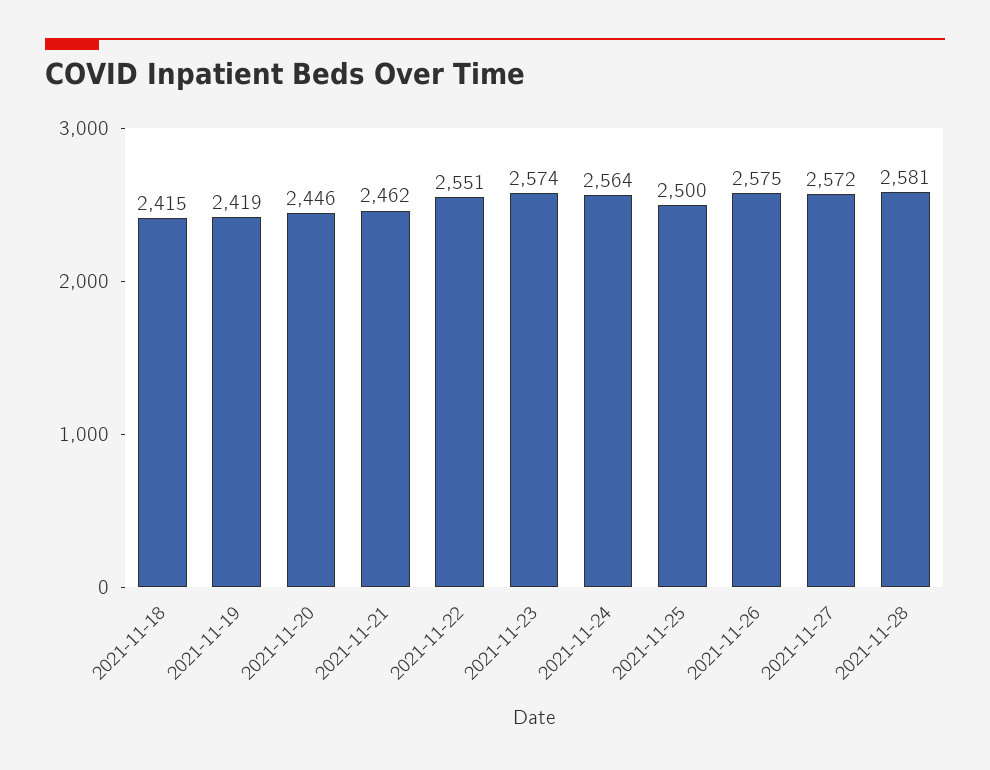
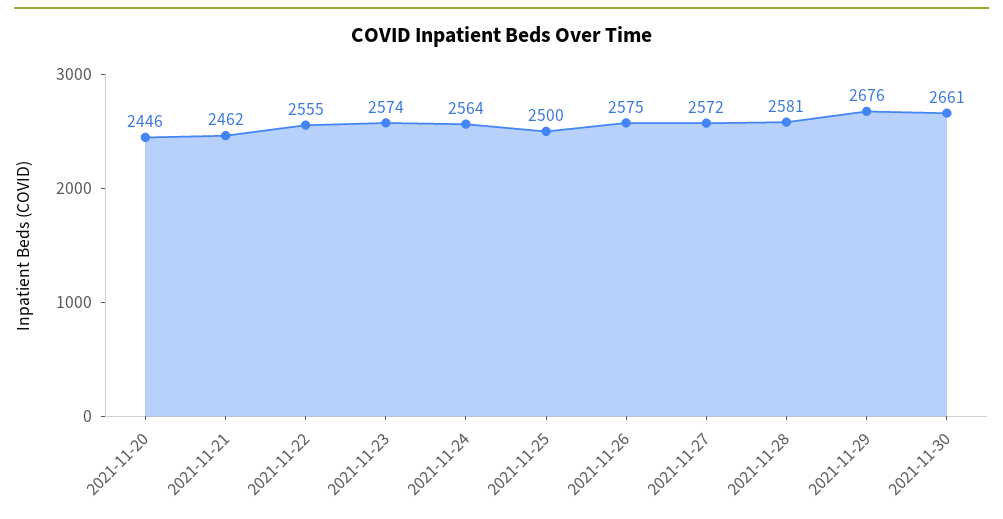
2021-11-18: 2415 -> none
2021-11-19: 2419 -> none
2021-11-22: 2551 -> 2555
2021-11-29: none -> 2676
2021-11-30: none -> 2661

